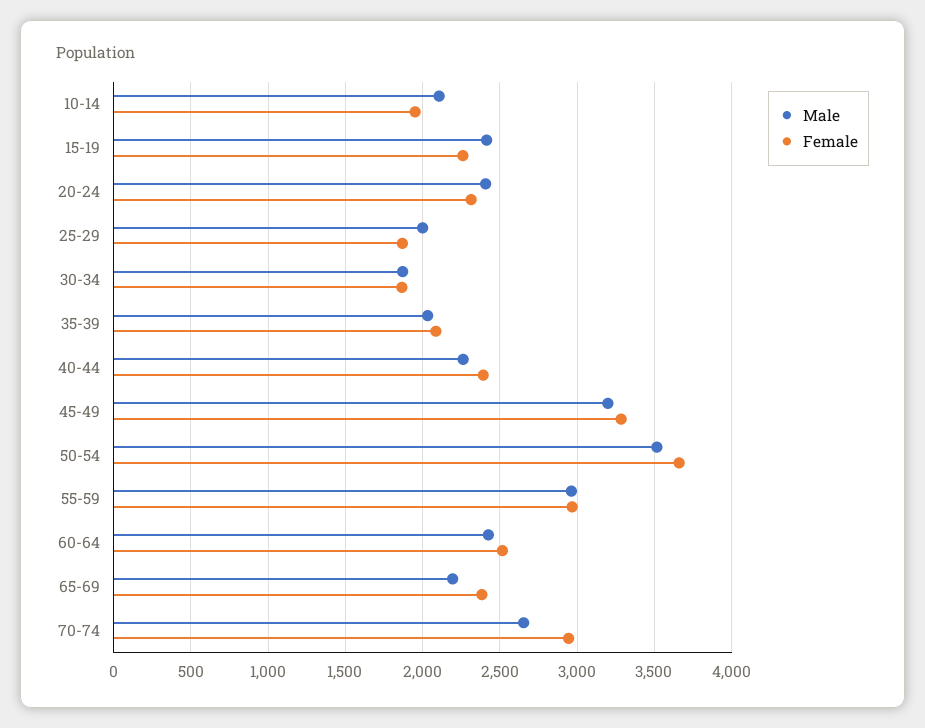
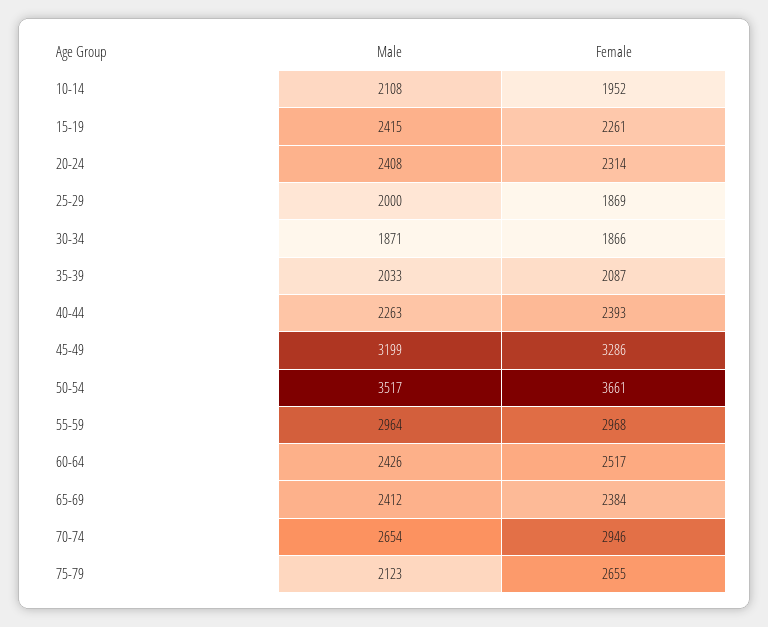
Male, 65-69: 2200 -> 2412
Male, 75-79: none -> 2123
Female, 75-79: none -> 2655

